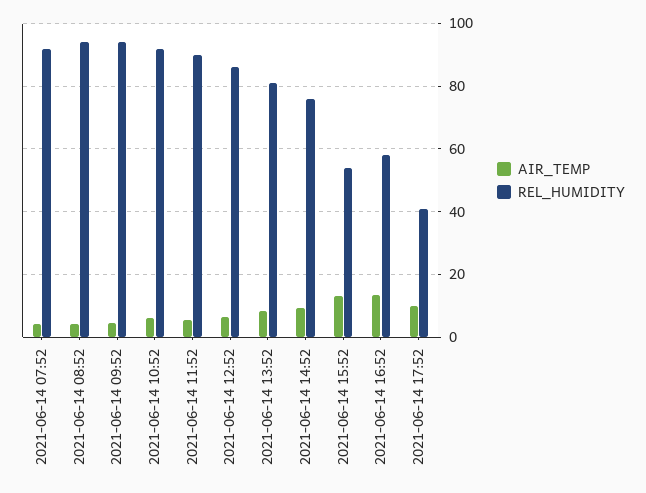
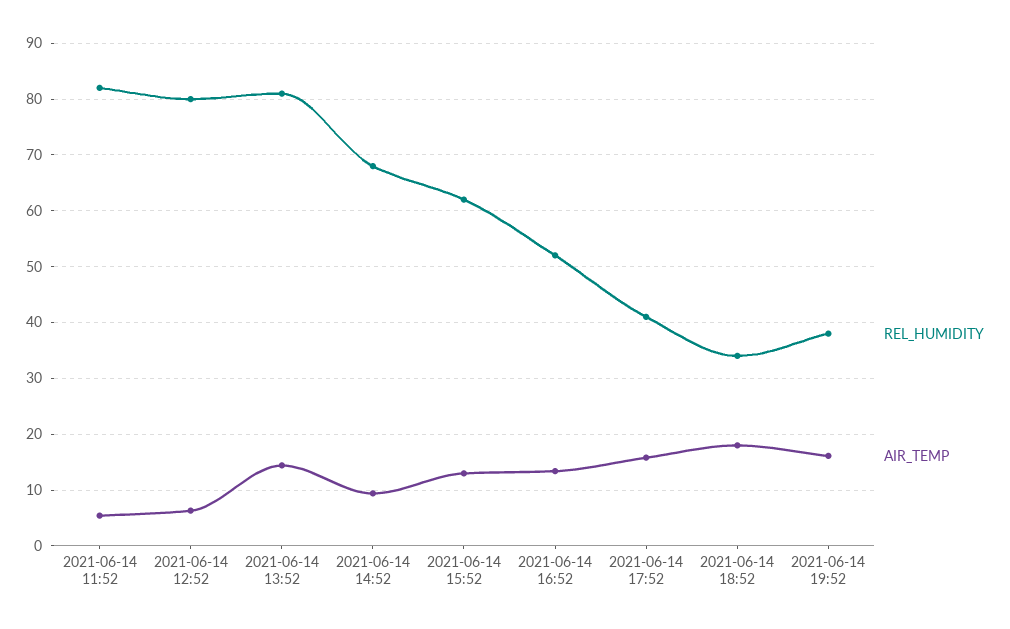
AIR_TEMP, 2021-06-14 07:52: 4 -> none
REL_HUMIDITY, 2021-06-14 07:52: 92 -> none
AIR_TEMP, 2021-06-14 08:52: 4 -> none
REL_HUMIDITY, 2021-06-14 08:52: 94 -> none
AIR_TEMP, 2021-06-14 09:52: 4 -> none
REL_HUMIDITY, 2021-06-14 09:52: 94 -> none
AIR_TEMP, 2021-06-14 10:52: 6 -> none
REL_HUMIDITY, 2021-06-14 10:52: 92 -> none
REL_HUMIDITY, 2021-06-14 11:52: 90 -> 82
REL_HUMIDITY, 2021-06-14 12:52: 86 -> 80
AIR_TEMP, 2021-06-14 13:52: 8 -> 14
REL_HUMIDITY, 2021-06-14 14:52: 76 -> 68
REL_HUMIDITY, 2021-06-14 15:52: 54 -> 62
REL_HUMIDITY, 2021-06-14 16:52: 58 -> 52
AIR_TEMP, 2021-06-14 17:52: 10 -> 16
REL_HUMIDITY, 2021-06-14 18:52: none -> 34
AIR_TEMP, 2021-06-14 18:52: none -> 18
REL_HUMIDITY, 2021-06-14 19:52: none -> 38
AIR_TEMP, 2021-06-14 19:52: none -> 16

